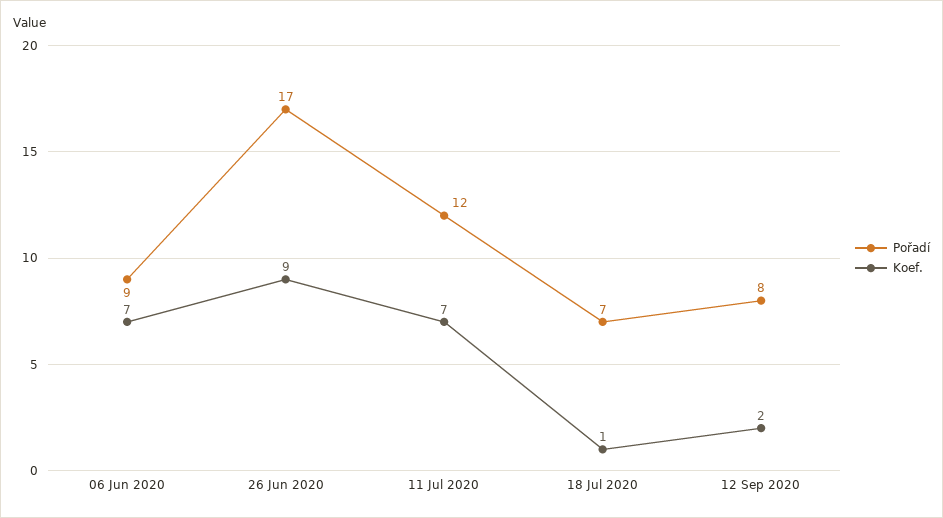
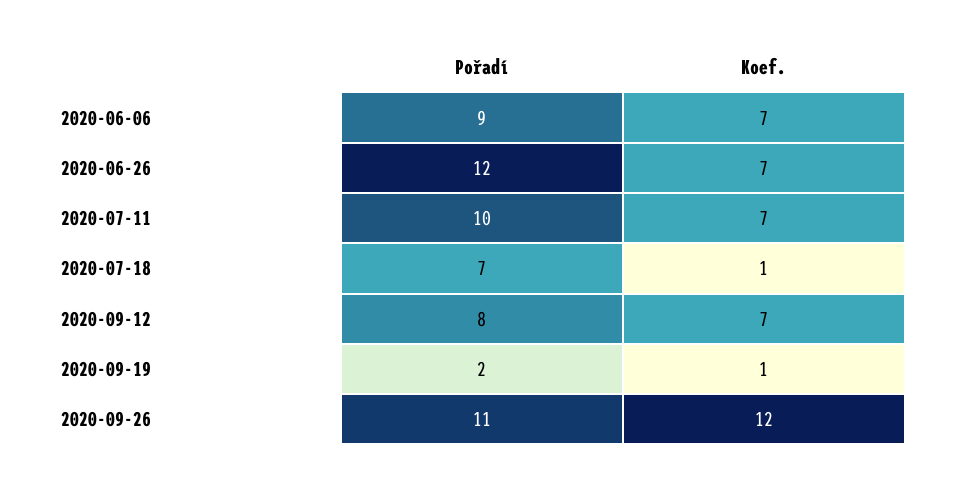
Pořadí, 26 Jun 2020: 17 -> 12
Koef., 26 Jun 2020: 9 -> 7
Pořadí, 11 Jul 2020: 12 -> 10
Koef., 12 Sep 2020: 2 -> 7
Pořadí, 2020-09-19: none -> 2
Koef., 2020-09-19: none -> 1
Pořadí, 2020-09-26: none -> 11
Koef., 2020-09-26: none -> 12

